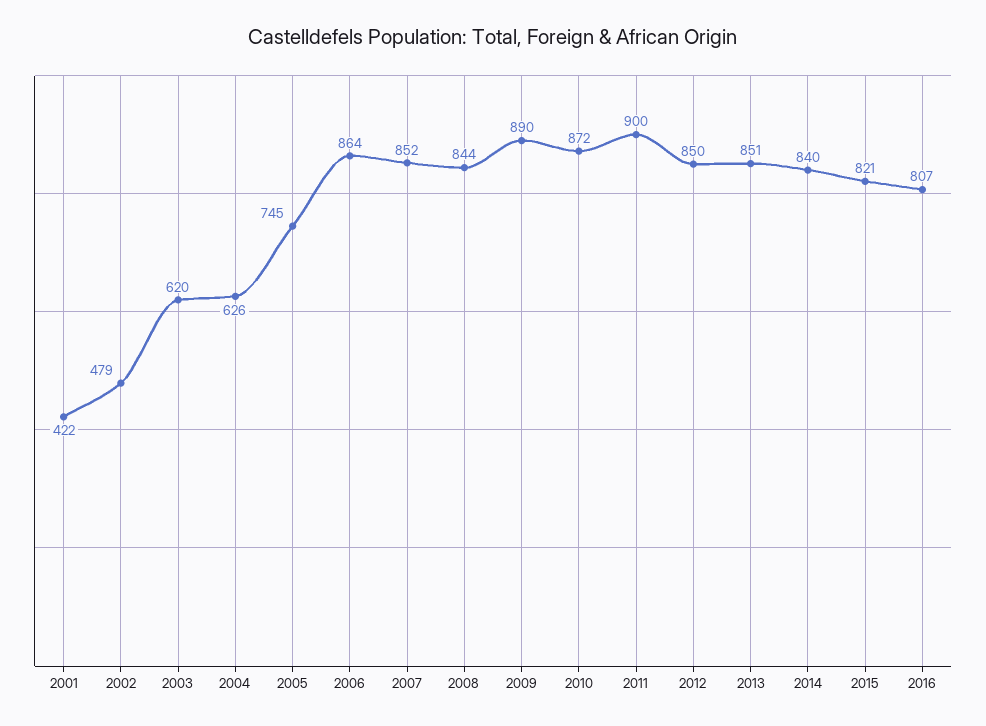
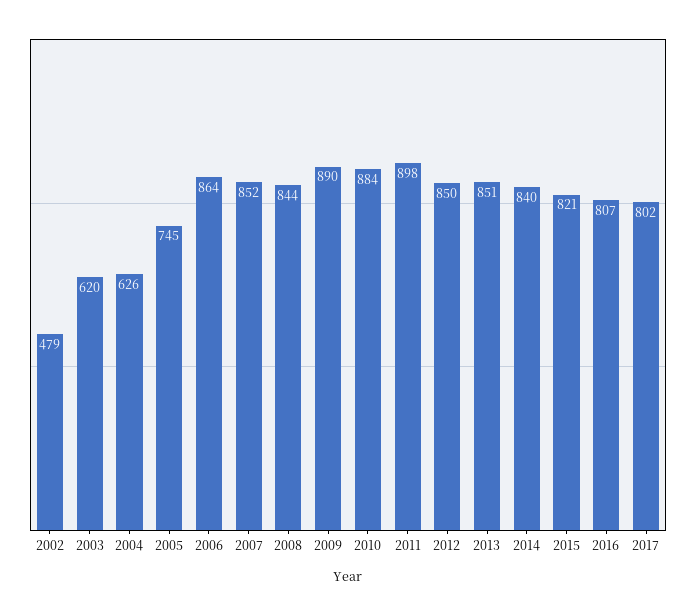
2001: 422 -> none
2010: 872 -> 884
2011: 900 -> 898
2017: none -> 802

